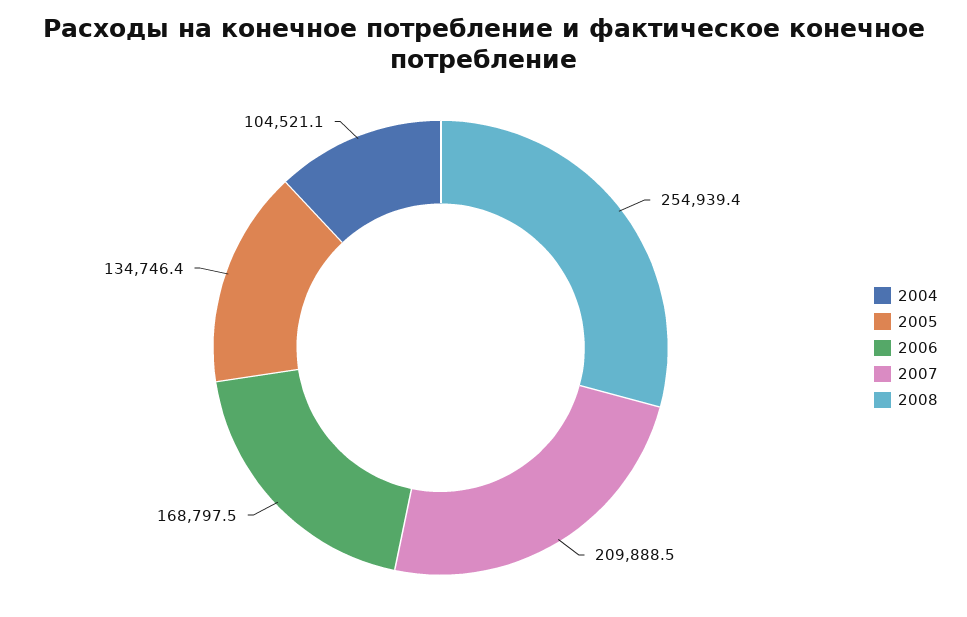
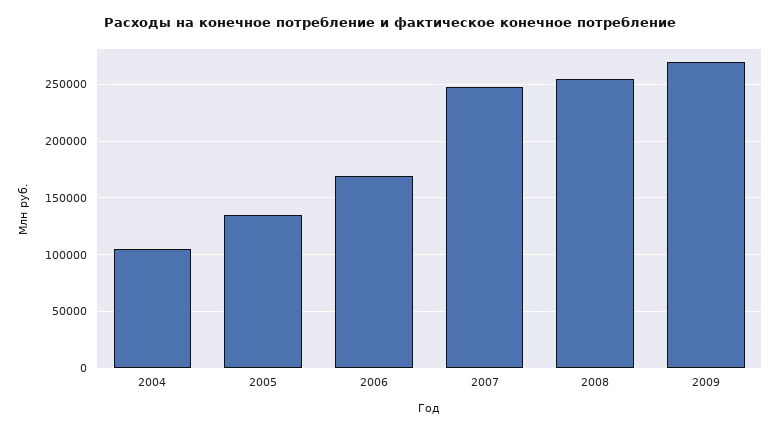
2007: 209888.5 -> 250000
2009: none -> 270000

